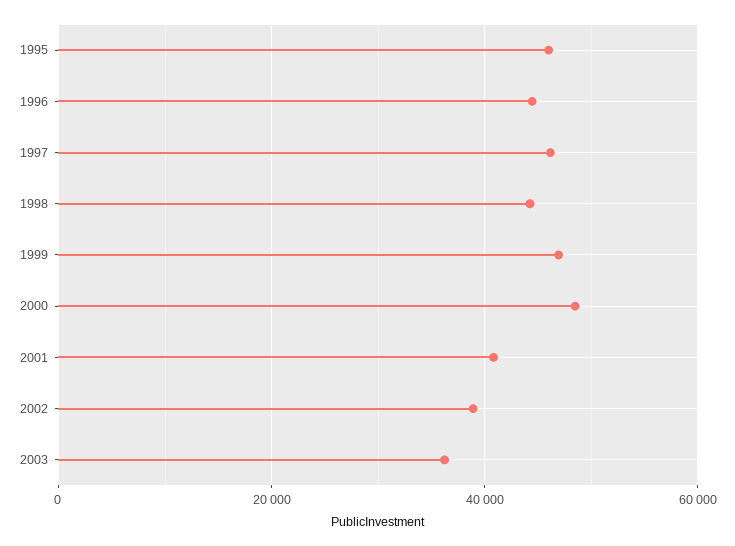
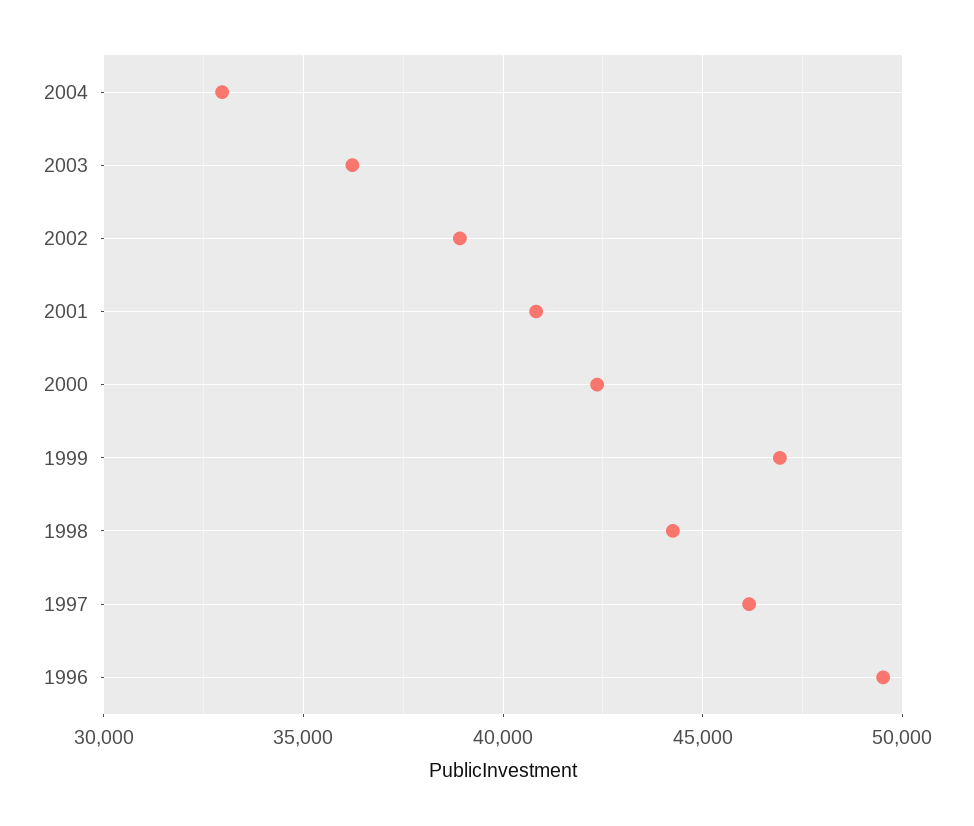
1995: 46000 -> none
1996: 44000 -> 49500
2000: 48000 -> 42500
2004: none -> 33000

